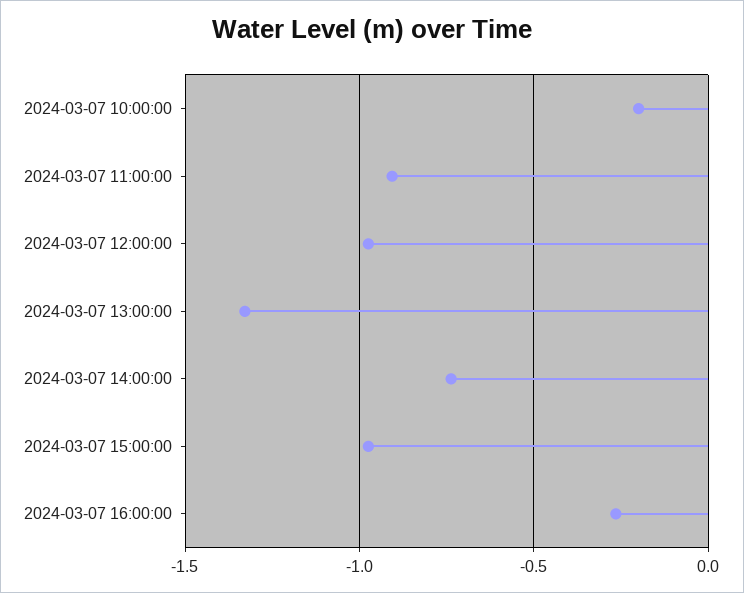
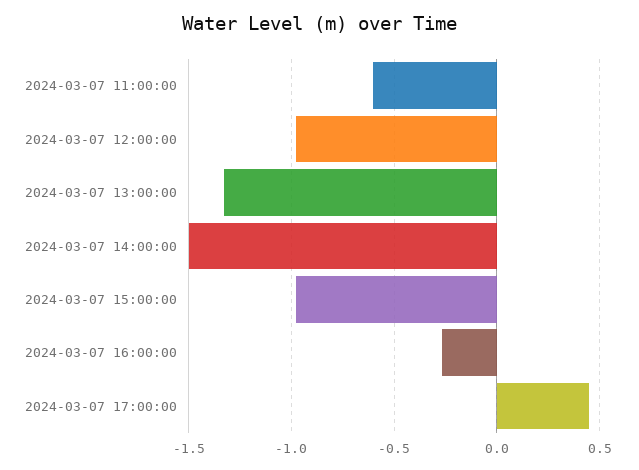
2024-03-07 10:00:00: -0.2 -> none
2024-03-07 11:00:00: -0.9 -> -0.6
2024-03-07 14:00:00: -0.75 -> -1.5
2024-03-07 17:00:00: none -> 0.45

